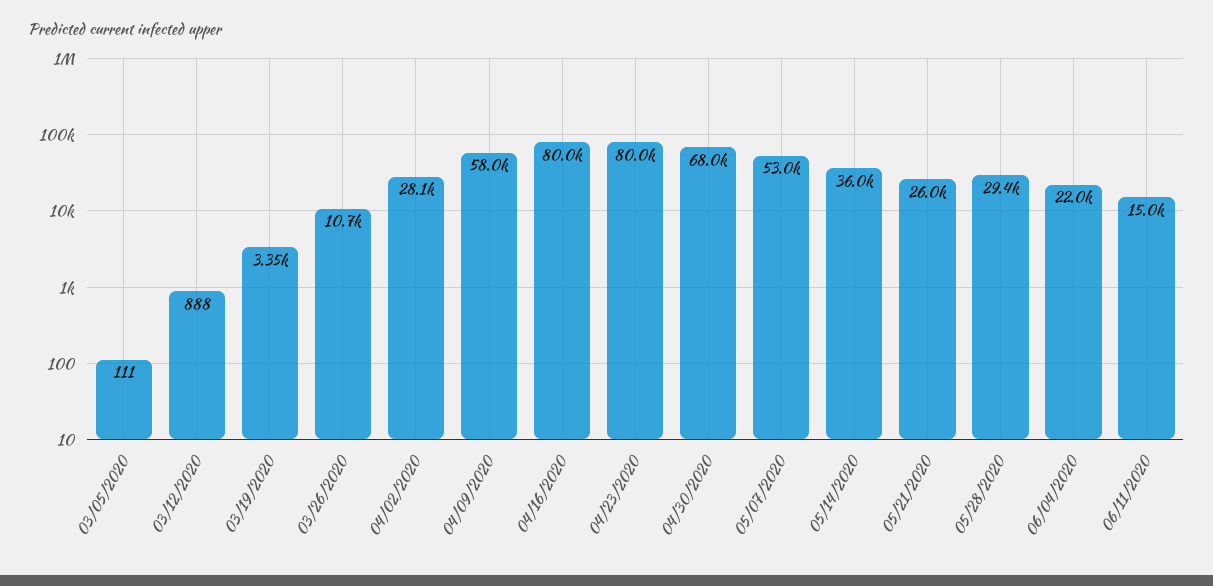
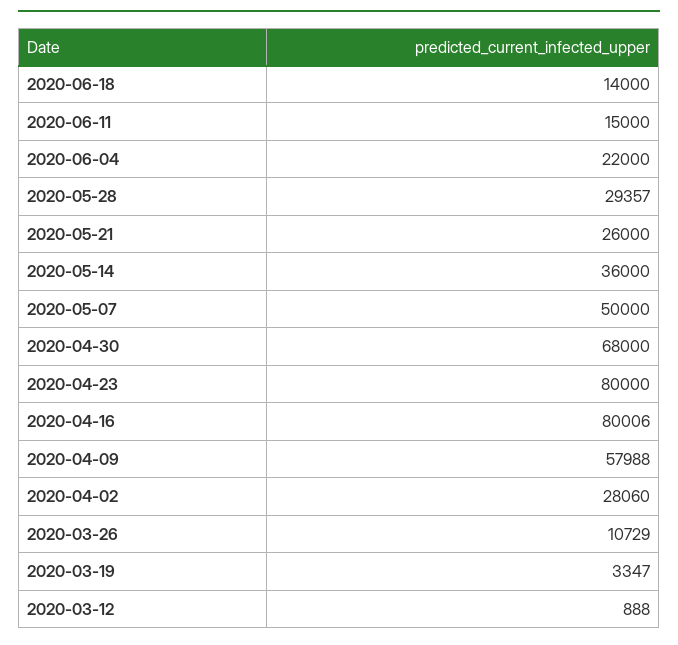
03/05/2020: 111 -> none
05/07/2020: 53000 -> 50000
2020-06-18: none -> 14000

